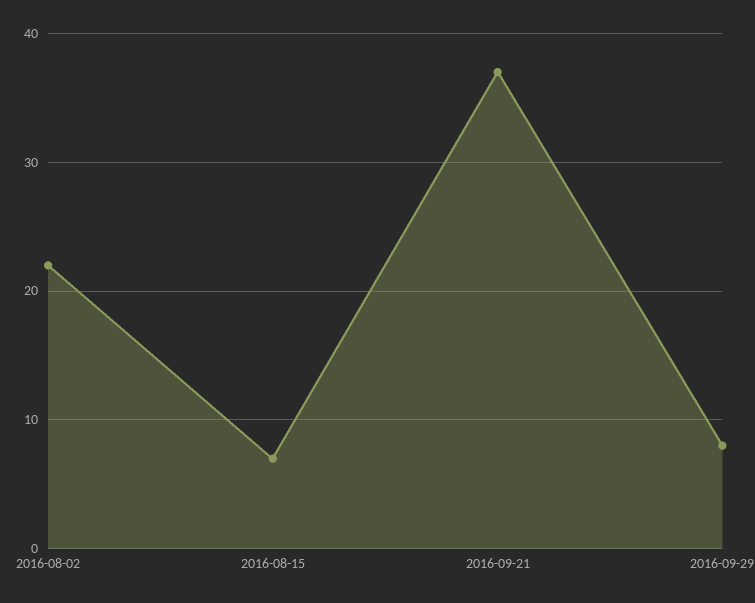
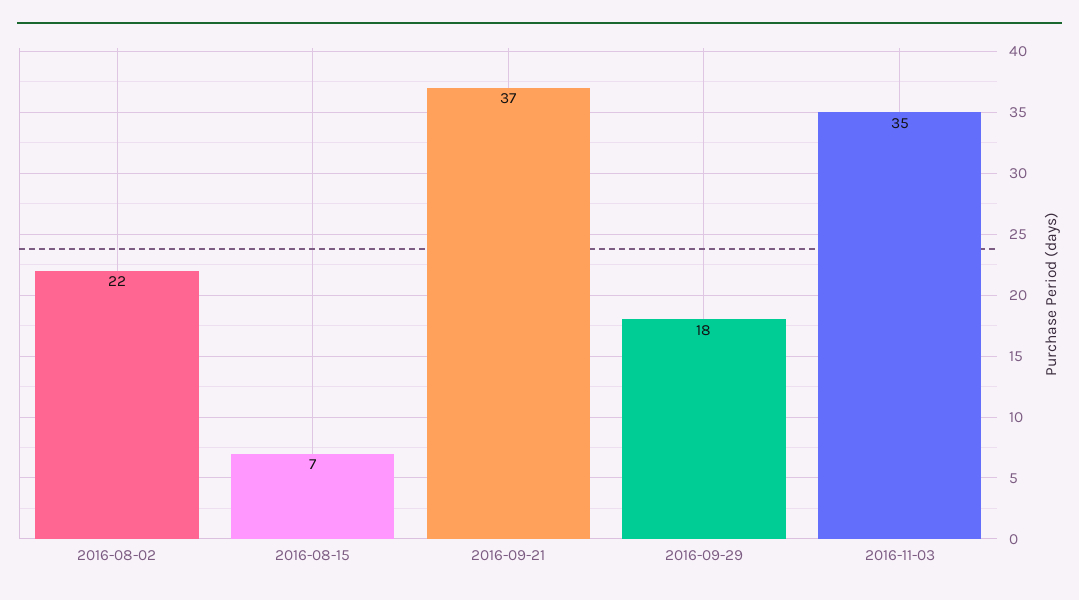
2016-09-29: 8 -> 18
2016-11-03: none -> 35

